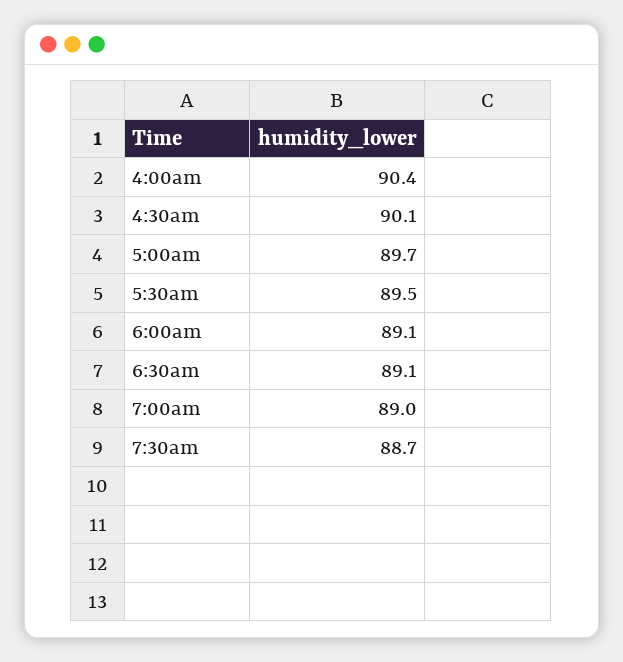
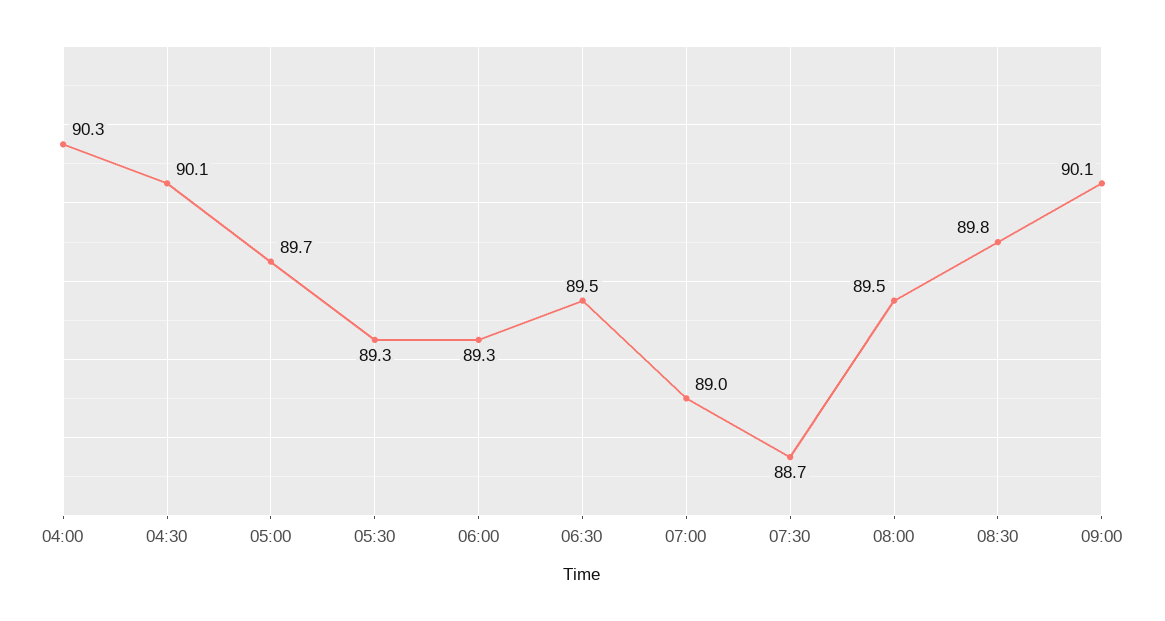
4:00am: 90.4 -> 90.3
5:30am: 89.5 -> 89.3
6:00am: 89.1 -> 89.3
6:30am: 89.1 -> 89.5
08:00: none -> 89.5
08:30: none -> 89.8
09:00: none -> 90.1

